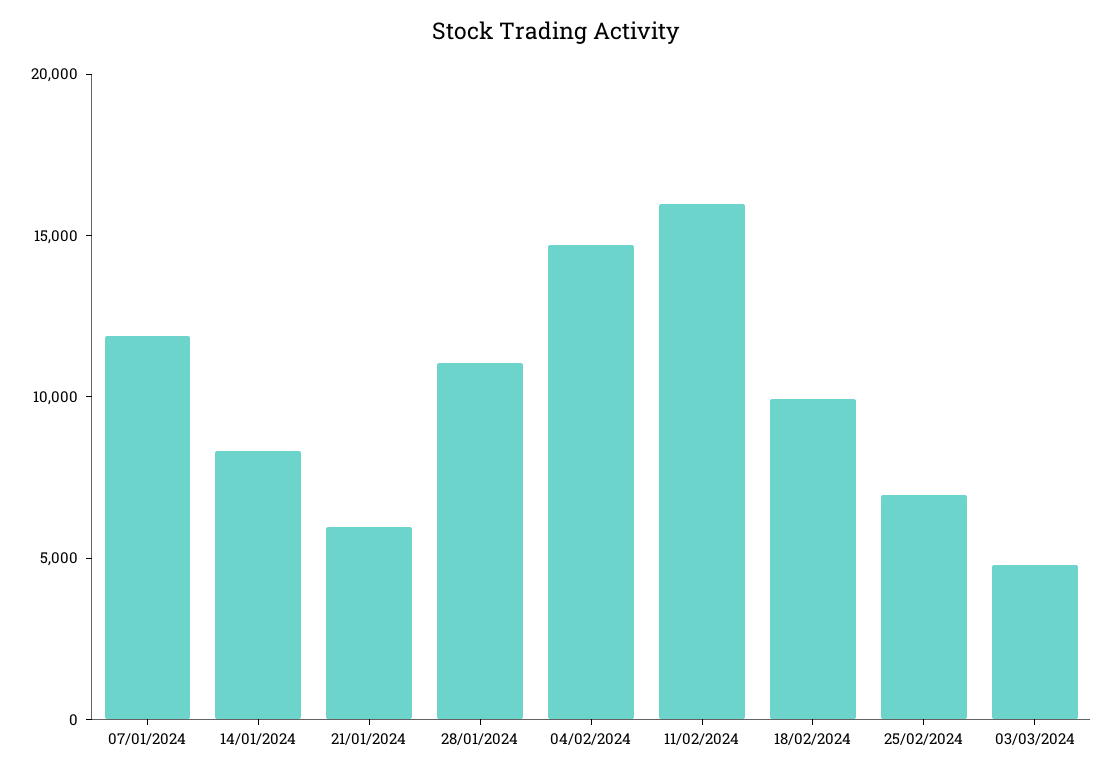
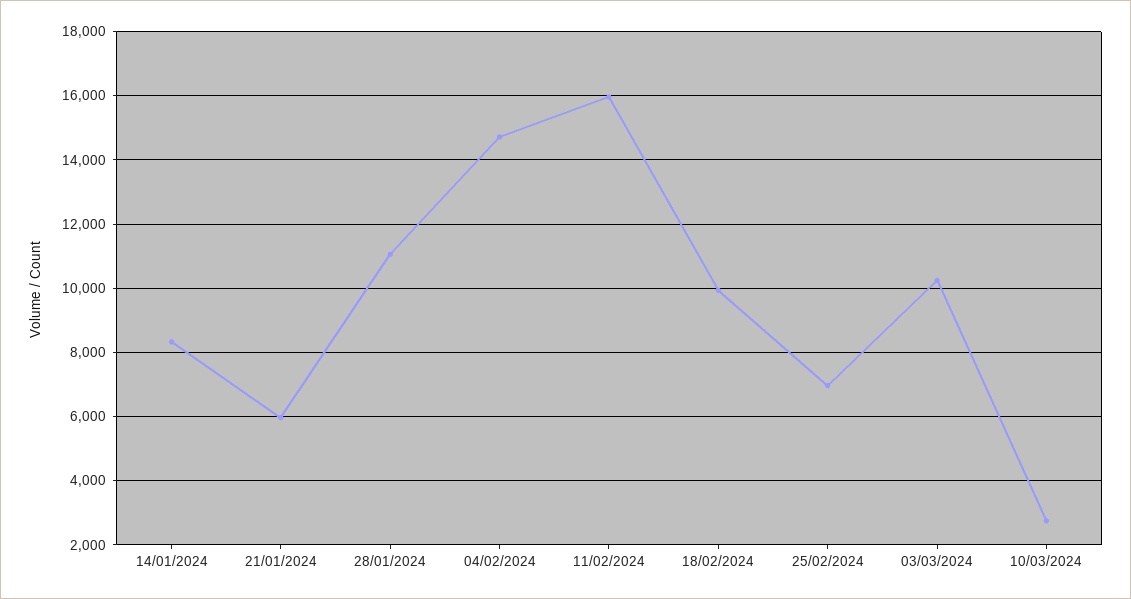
07/01/2024: 12000 -> none
03/03/2024: 5000 -> 10200
10/03/2024: none -> 2800

